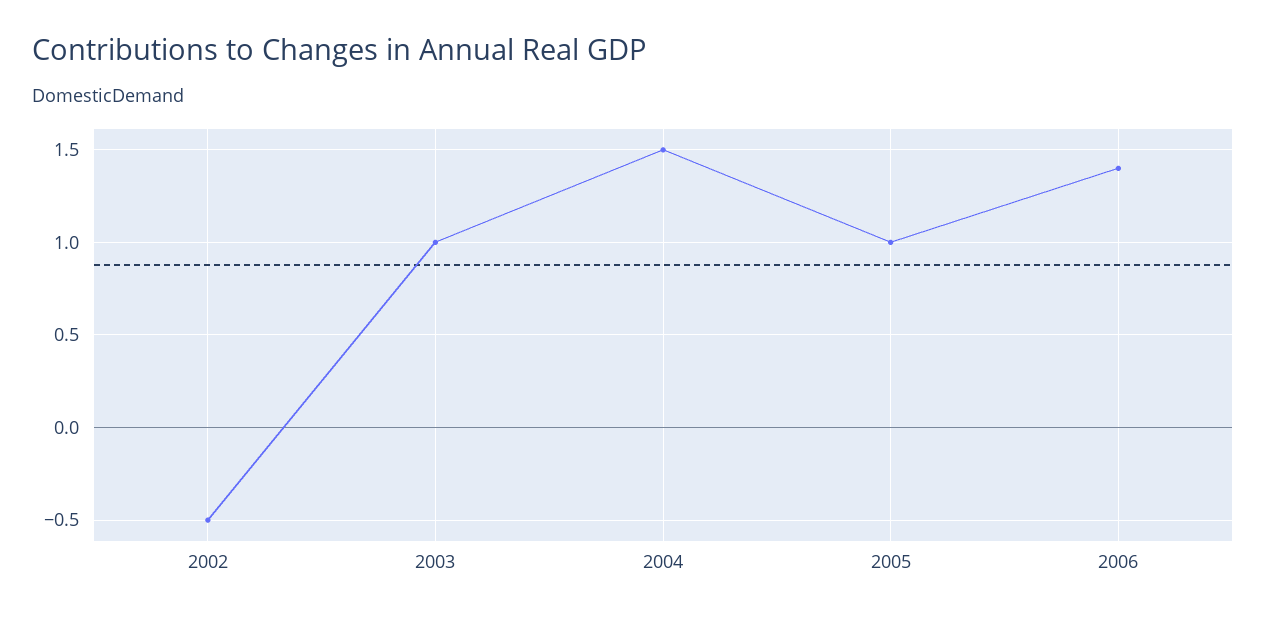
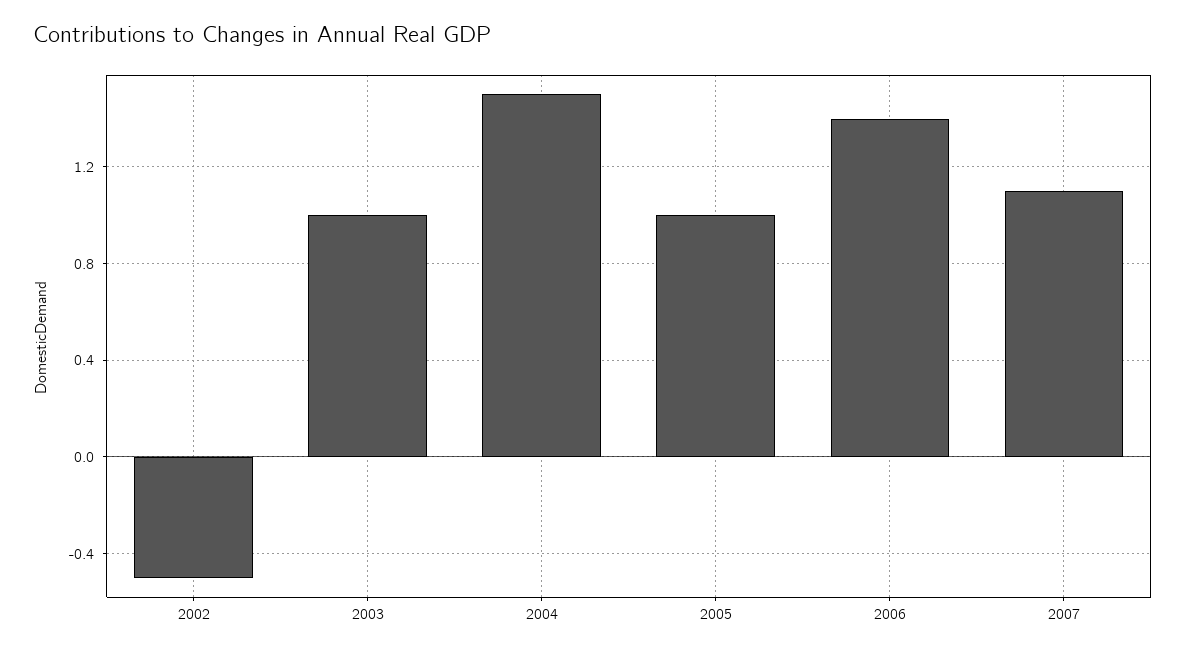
2007: none -> 1.1

